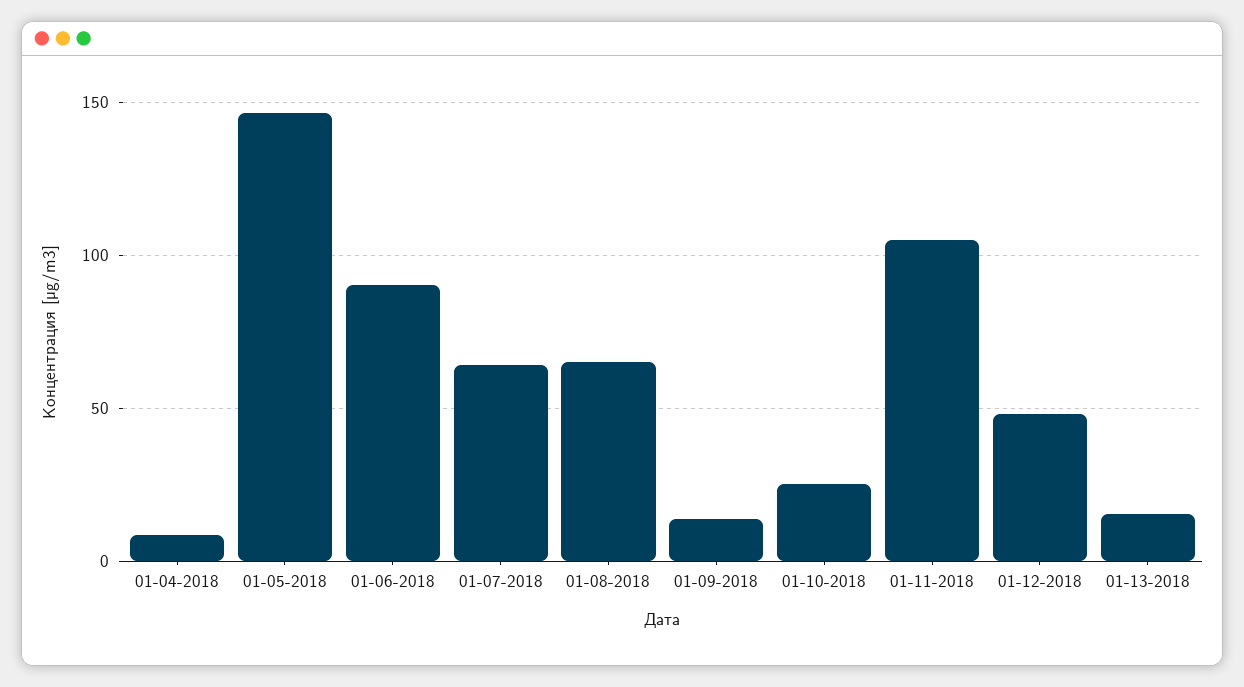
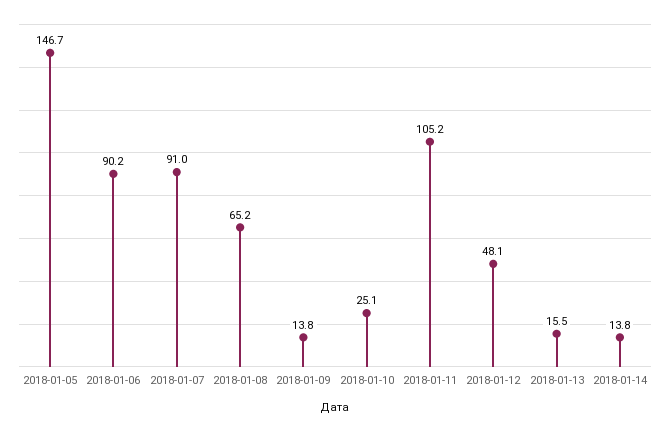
01-04-2018: 10 -> none
01-07-2018: 65 -> 91
2018-01-14: none -> 13.8

